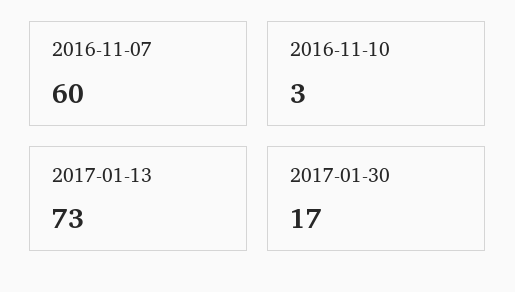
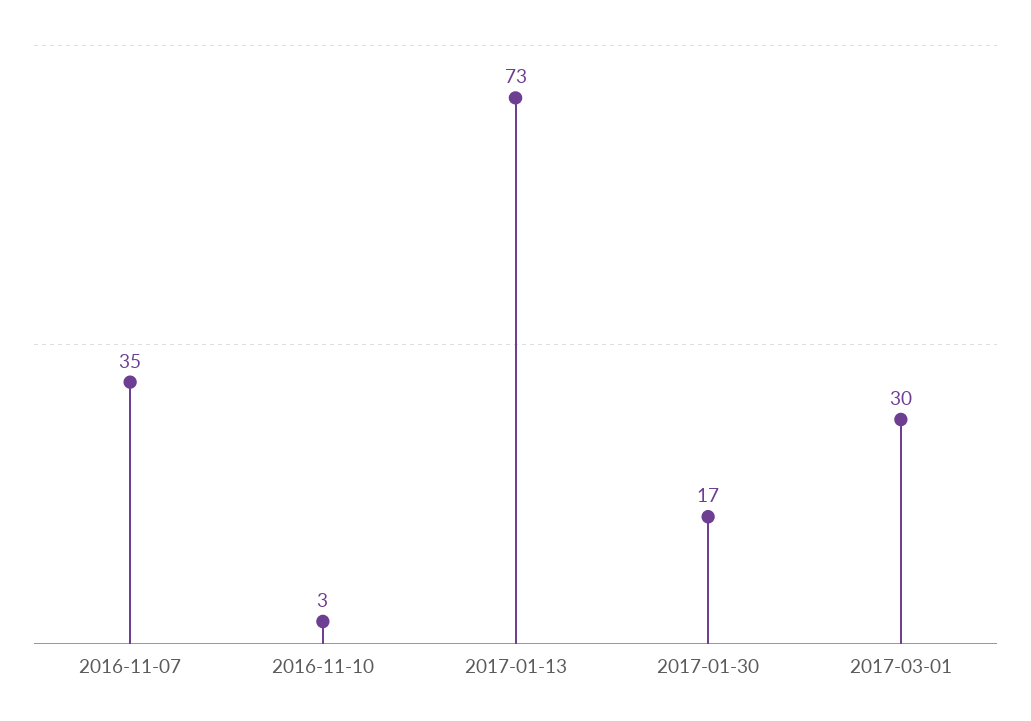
2016-11-07: 60 -> 35
2017-03-01: none -> 30

